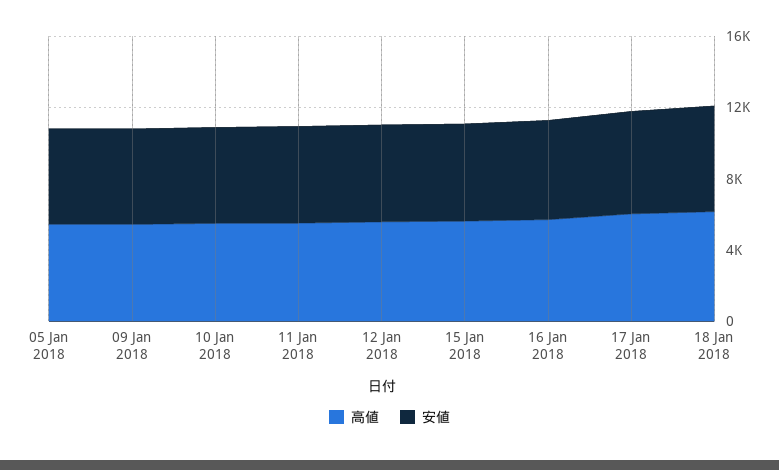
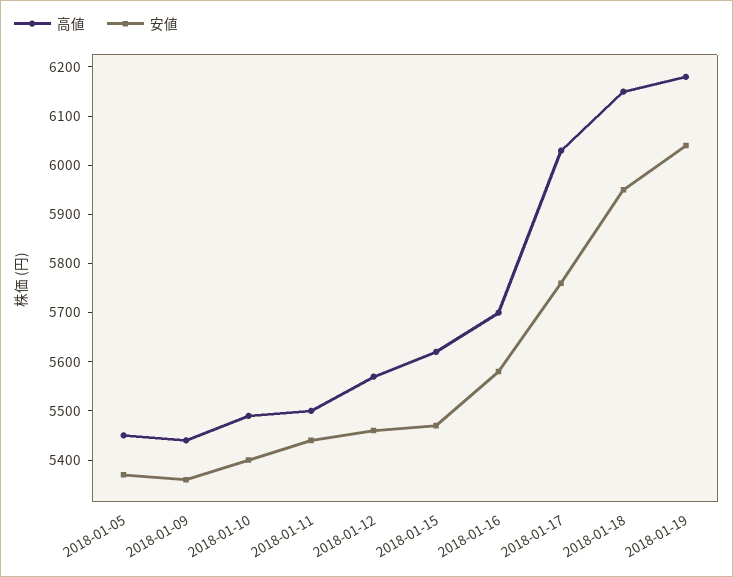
高値, 2018-01-19: none -> 6180
安値, 2018-01-19: none -> 6040

